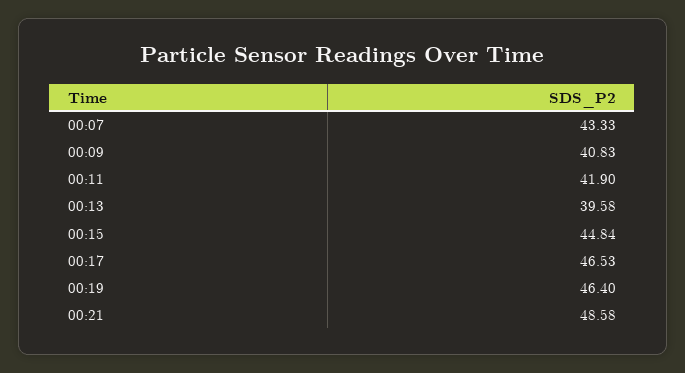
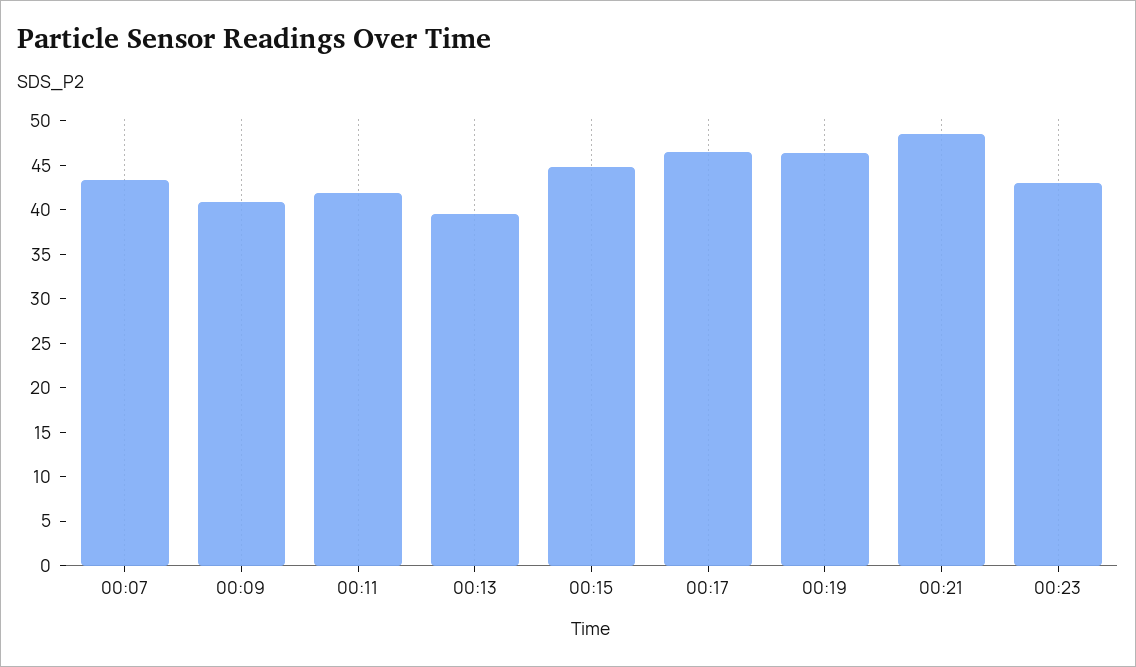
00:23: none -> 43

